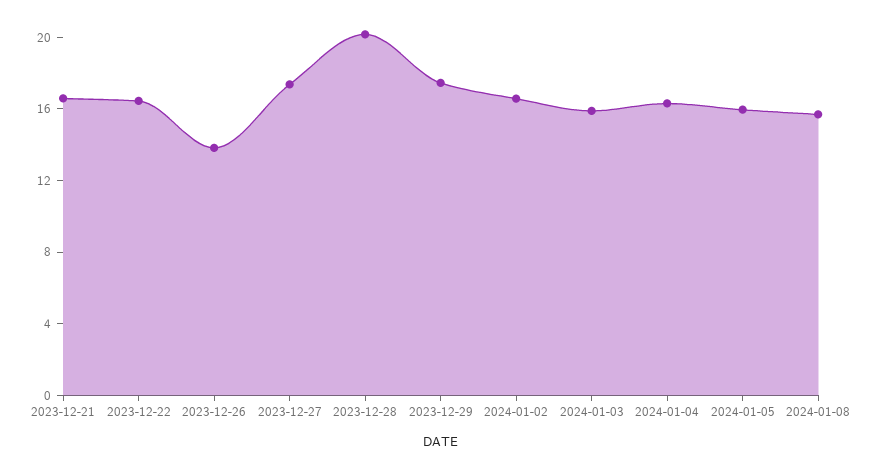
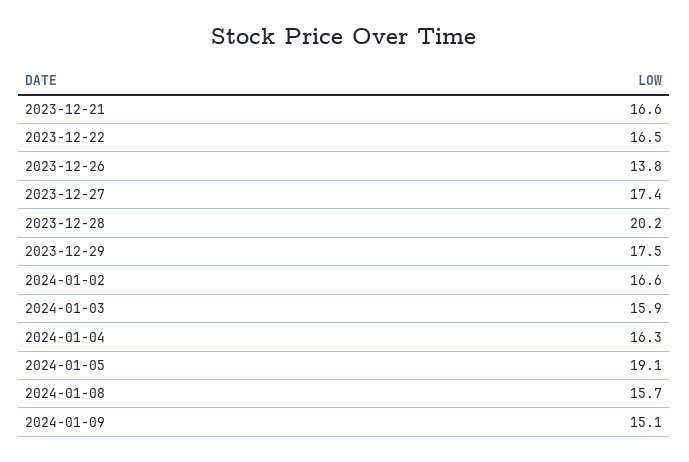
2024-01-05: 16 -> 19.1
2024-01-09: none -> 15.1

